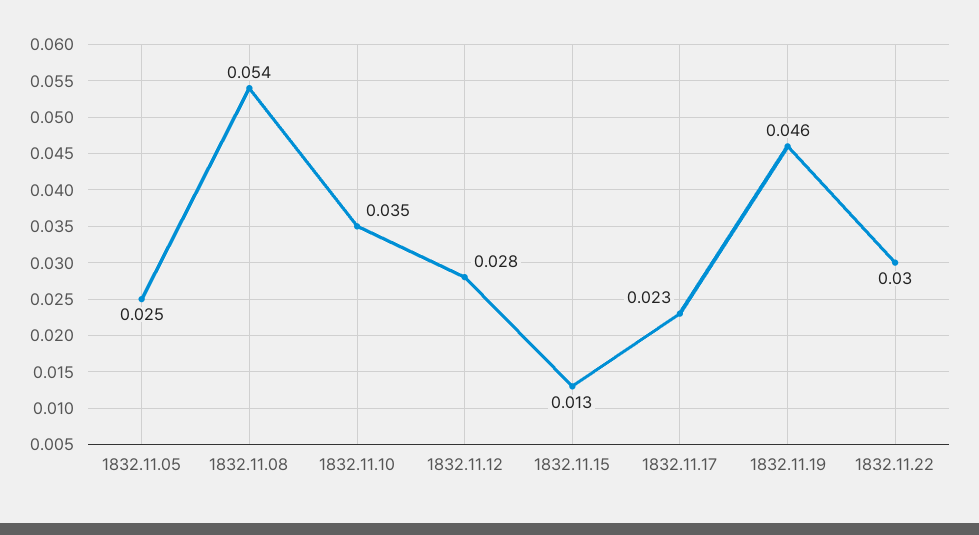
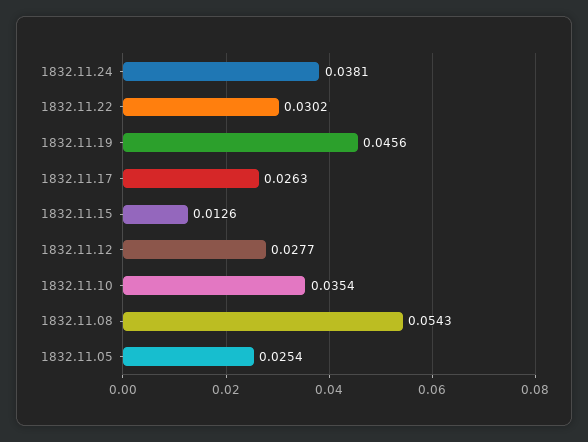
1832.11.17: 0.023 -> 0.0263
1832.11.24: none -> 0.0381

